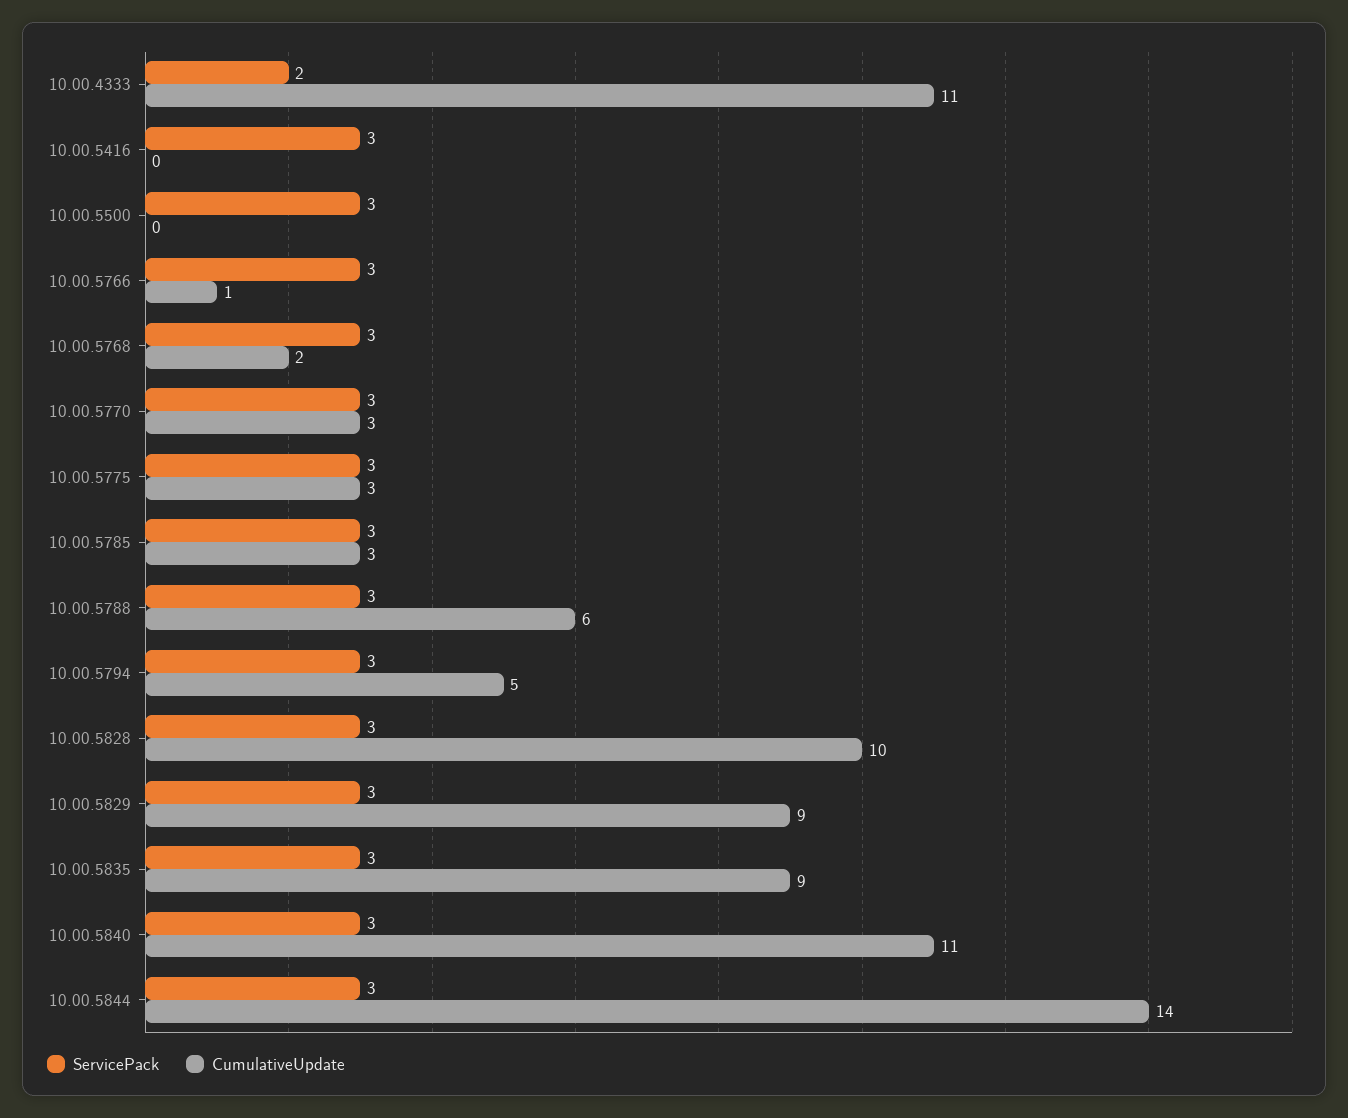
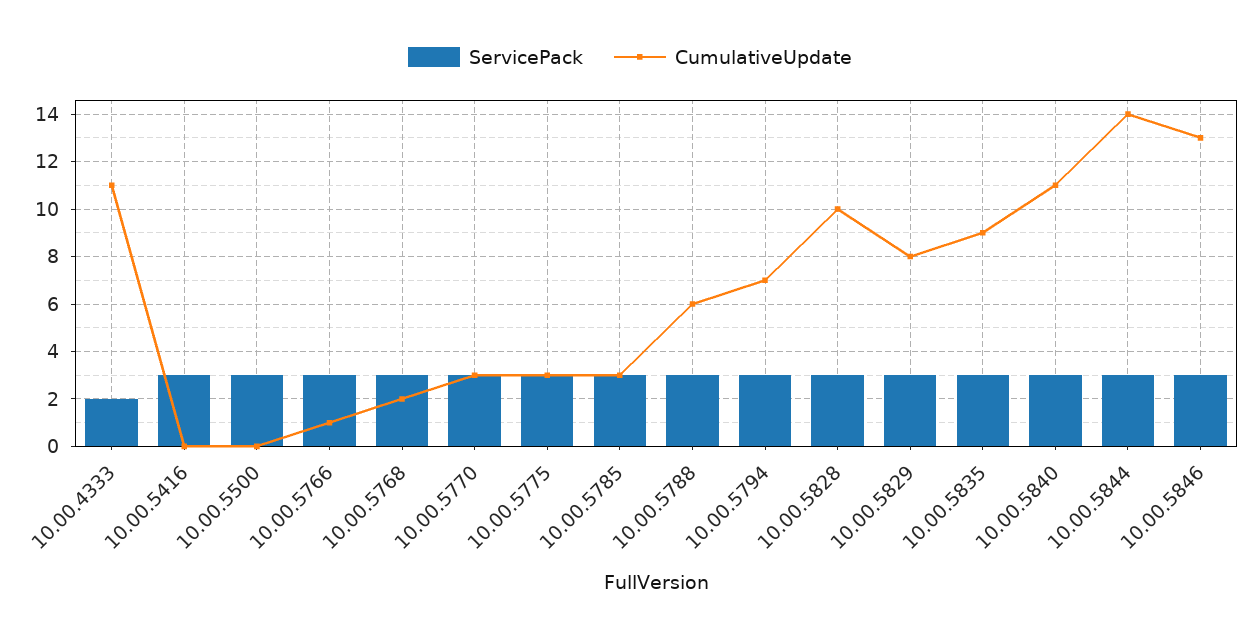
CumulativeUpdate, 10.00.5794: 5 -> 7
CumulativeUpdate, 10.00.5829: 9 -> 8
ServicePack, 10.00.5846: none -> 3
CumulativeUpdate, 10.00.5846: none -> 13

